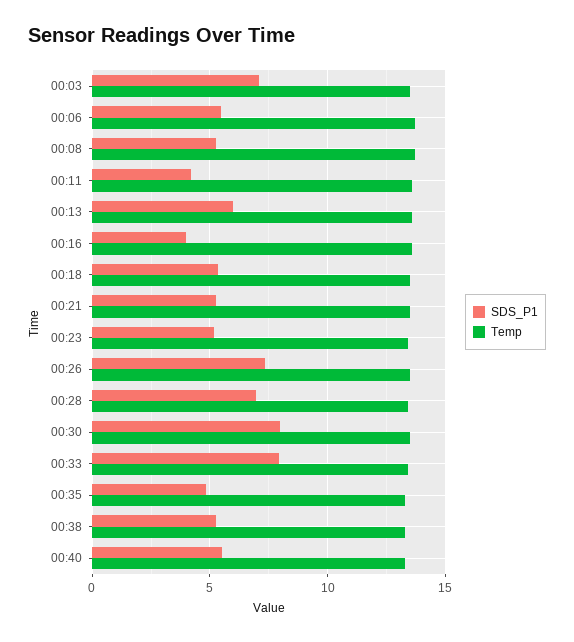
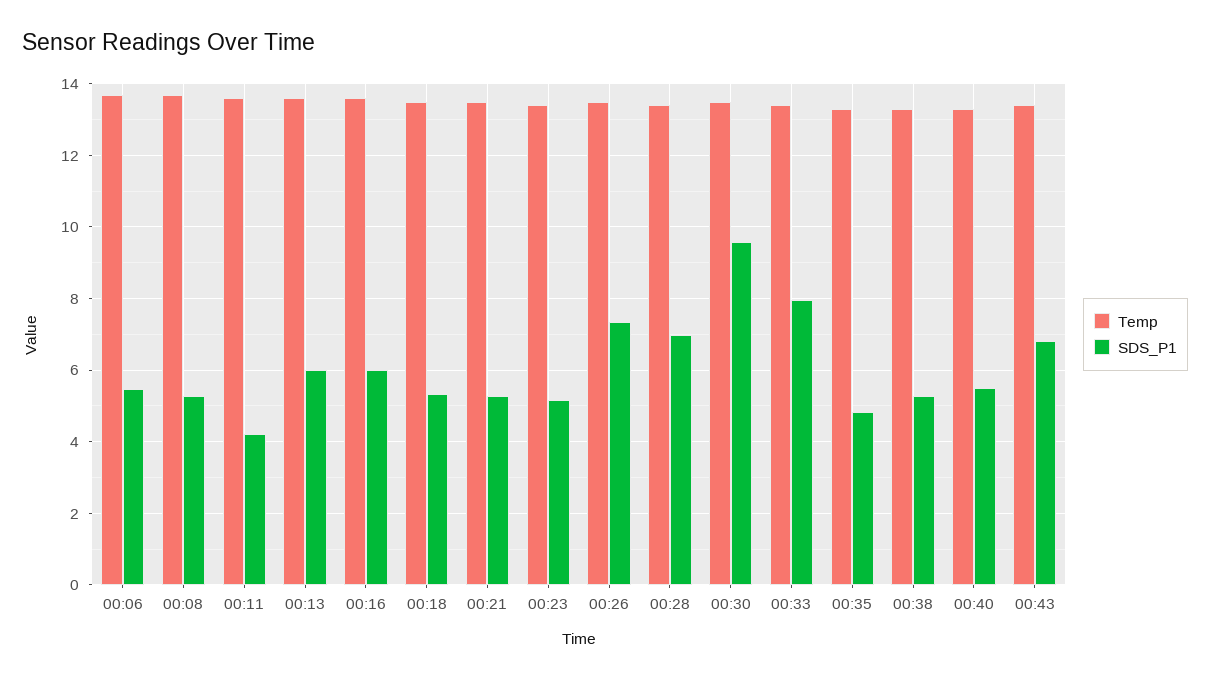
SDS_P1, 00:03: 7 -> none
Temp, 00:03: 13.5 -> none
SDS_P1, 00:16: 4 -> 6
SDS_P1, 00:30: 8 -> 9.6
Temp, 00:43: none -> 13.4
SDS_P1, 00:43: none -> 6.8

